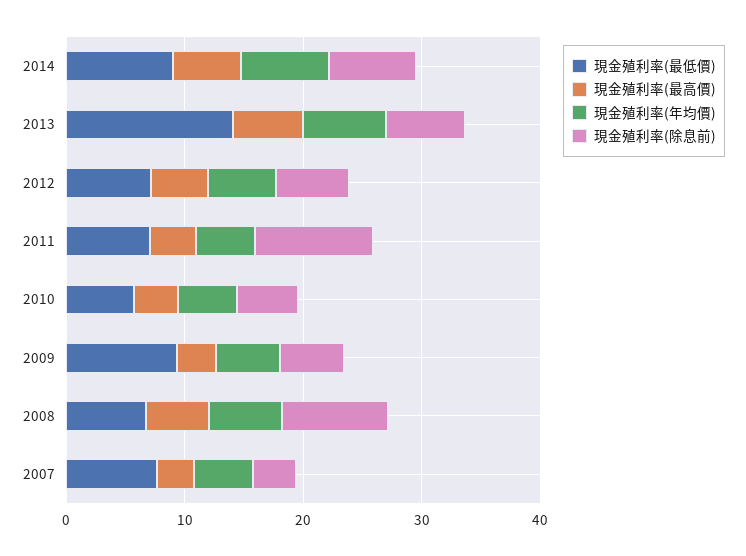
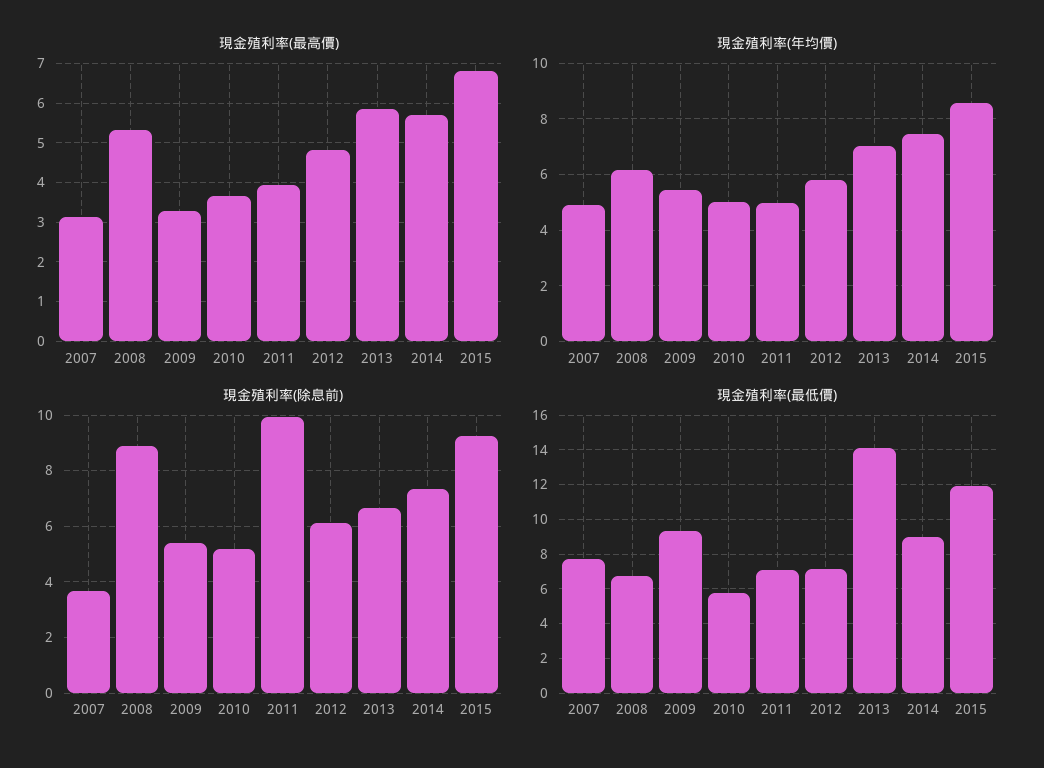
現金殖利率(最高價), 2015: none -> 6.8
現金殖利率(年均價), 2015: none -> 8.5
現金殖利率(除息前), 2015: none -> 9.25
現金殖利率(最低價), 2015: none -> 12

